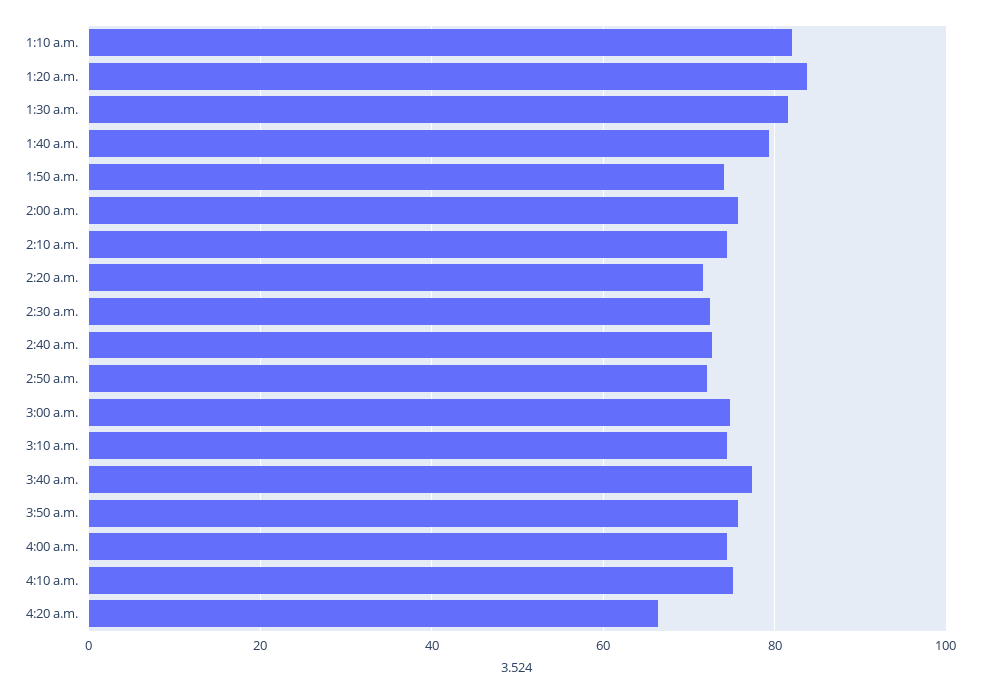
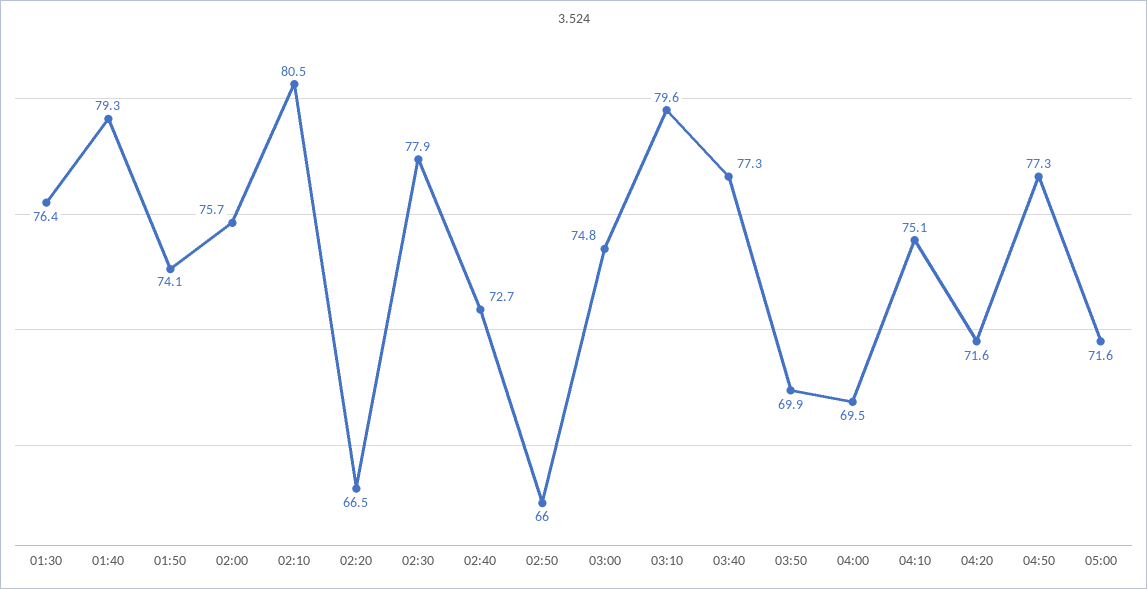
1:10 a.m.: 82 -> none
1:20 a.m.: 84 -> none
1:30 a.m.: 82 -> 76.4
2:10 a.m.: 74 -> 80.5
2:20 a.m.: 72 -> 66.5
2:30 a.m.: 72 -> 77.9
2:50 a.m.: 72 -> 66
3:10 a.m.: 74 -> 79.6
3:50 a.m.: 76 -> 69.9
4:00 a.m.: 74 -> 69.5
4:20 a.m.: 66 -> 71.6
04:50: none -> 77.3
05:00: none -> 71.6

